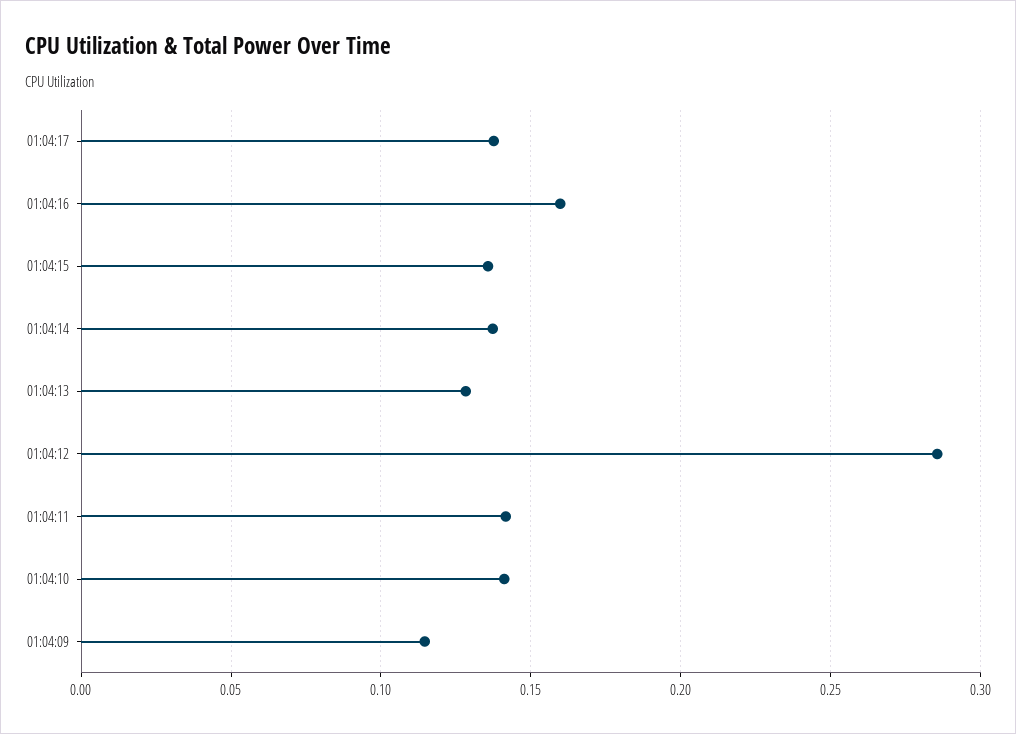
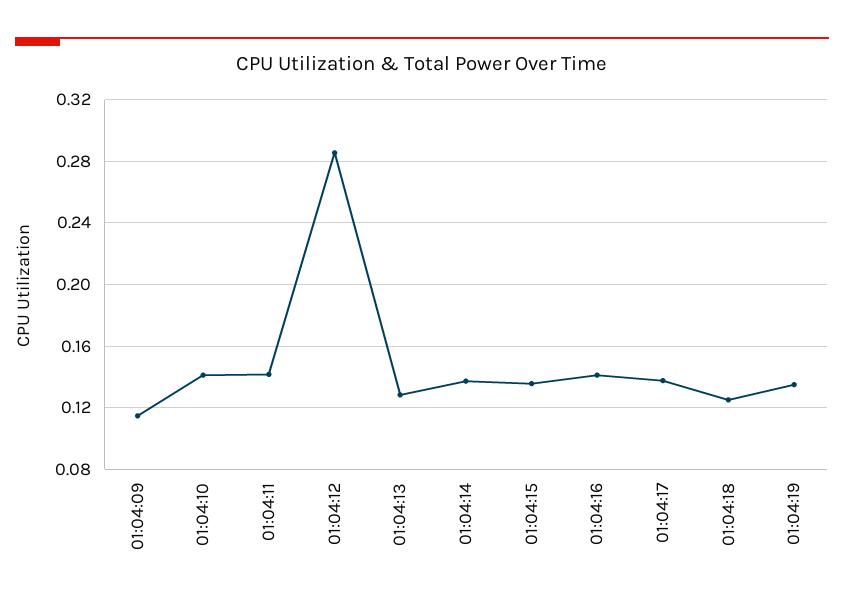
01:04:16: 0.16 -> 0.14
01:04:18: none -> 0.125
01:04:19: none -> 0.135

